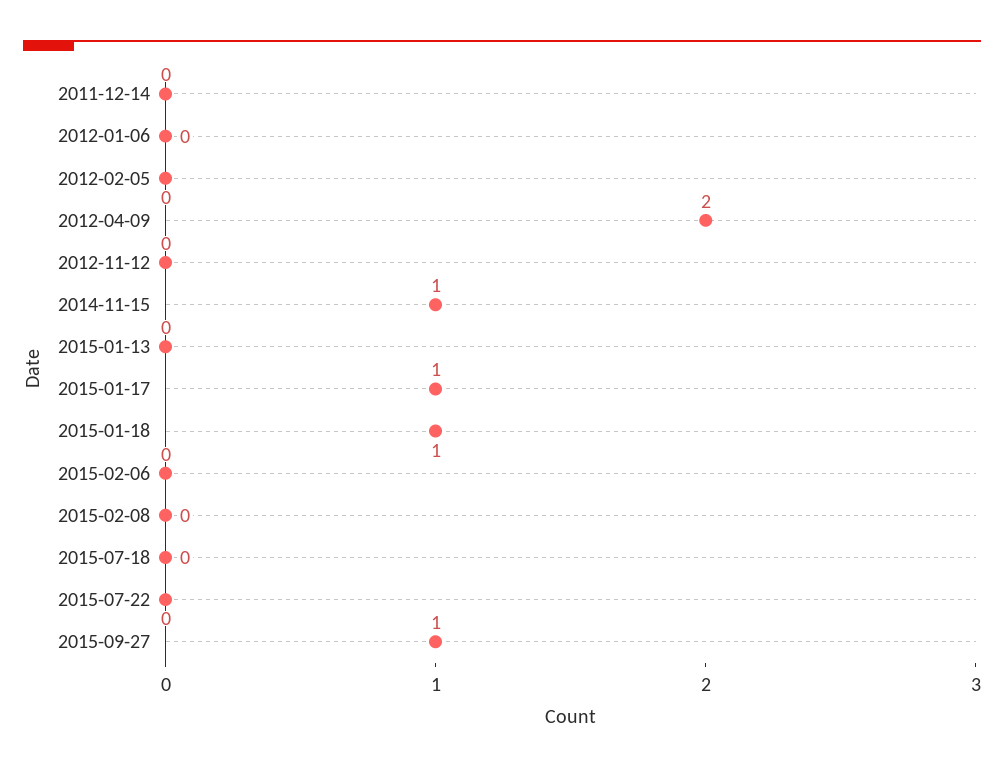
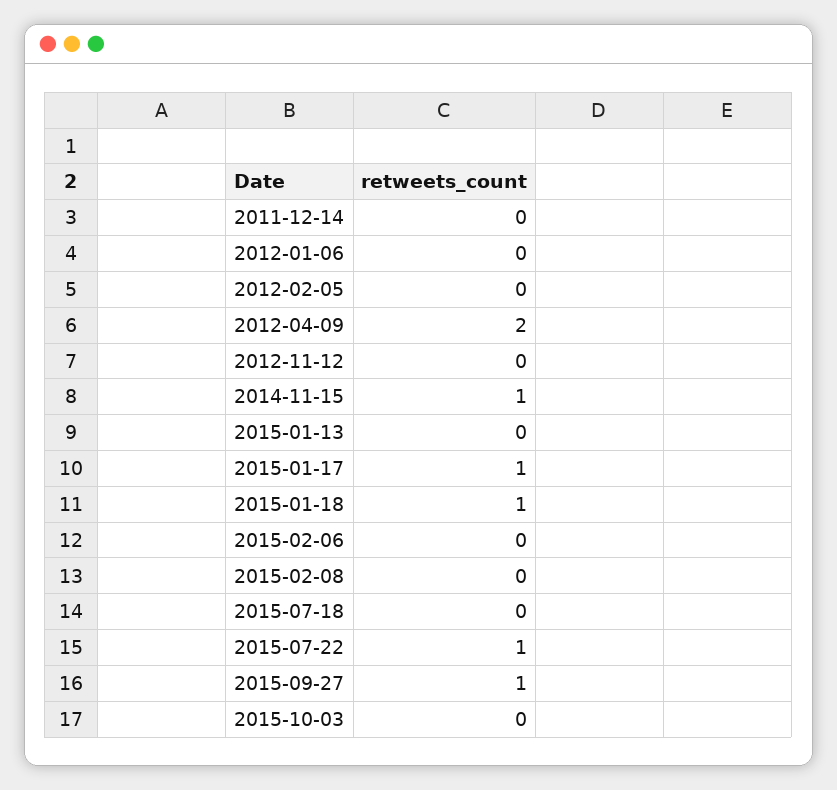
2015-07-22: 0 -> 1
2015-10-03: none -> 0

